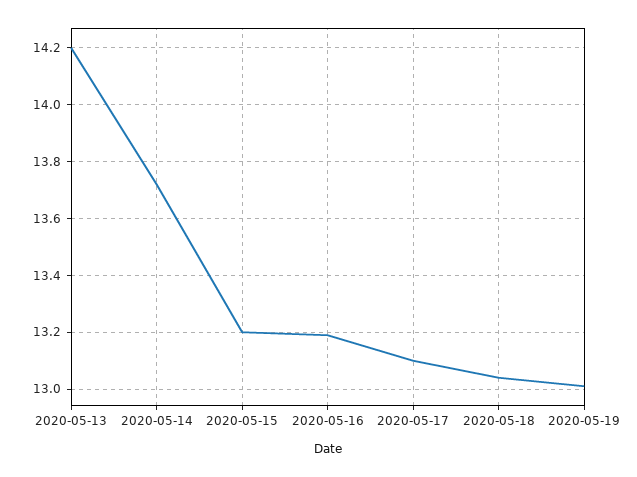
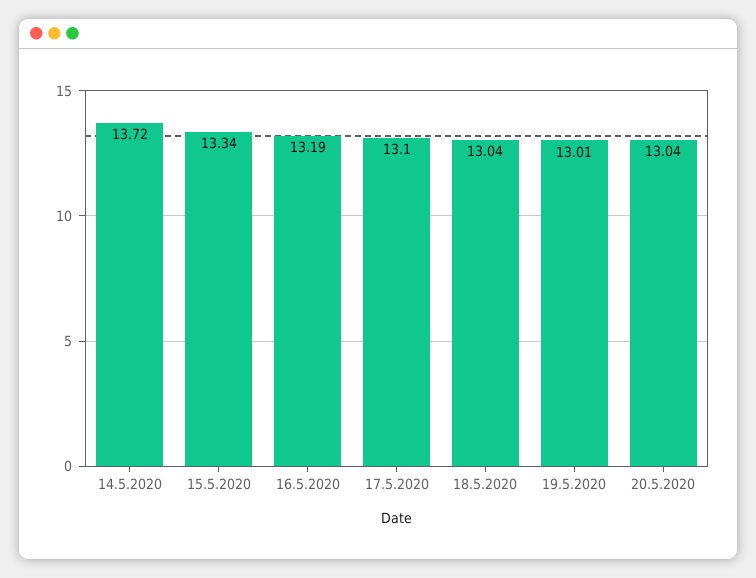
2020-05-13: 14.2 -> none
2020-05-15: 13.2 -> 13.34
20.5.2020: none -> 13.04

